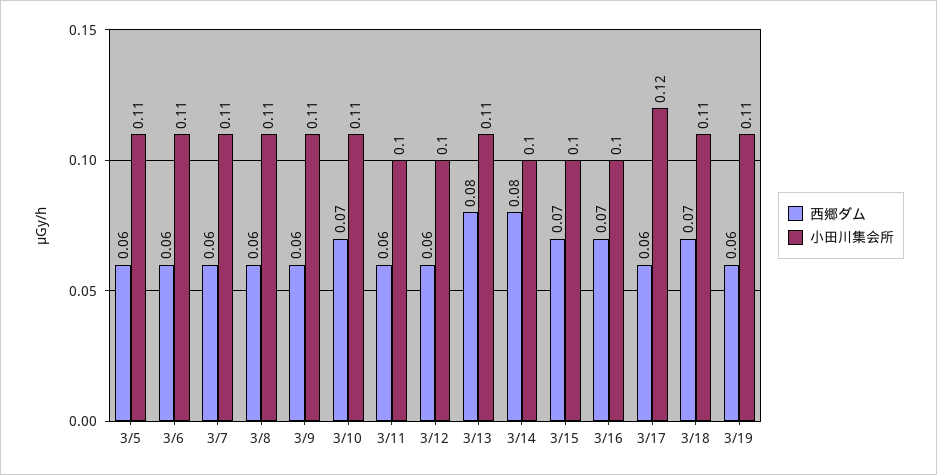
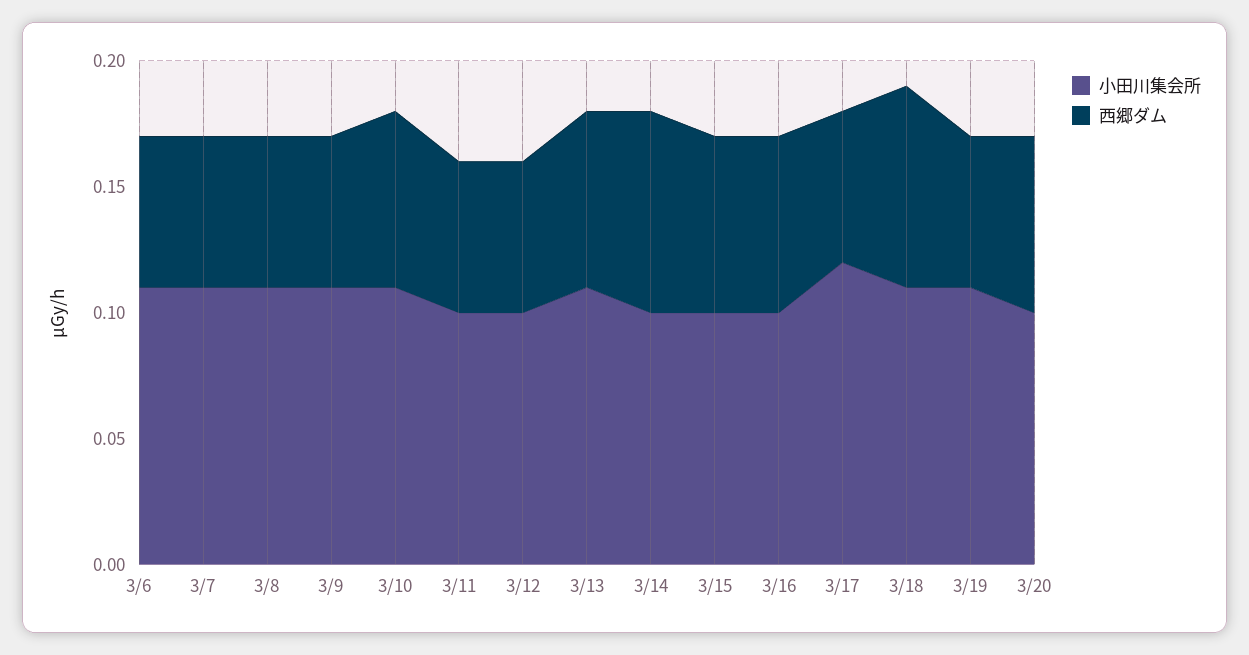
西郷ダム, 3/5: 0.06 -> none
小田川集会所, 3/5: 0.11 -> none
西郷ダム, 3/13: 0.08 -> 0.07
西郷ダム, 3/18: 0.07 -> 0.08
小田川集会所, 3/20: none -> 0.1
西郷ダム, 3/20: none -> 0.07

